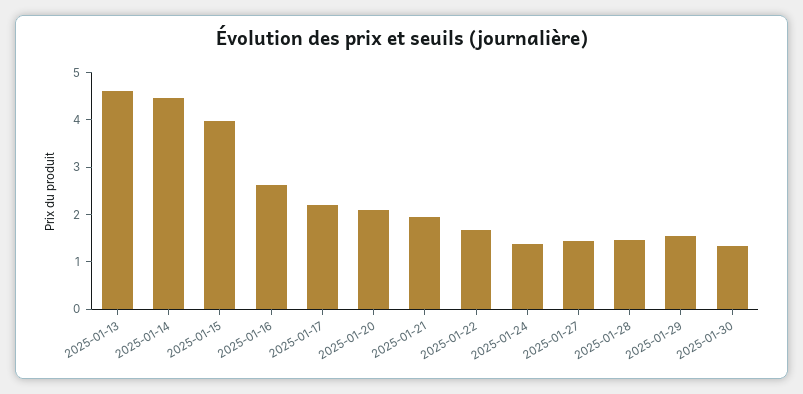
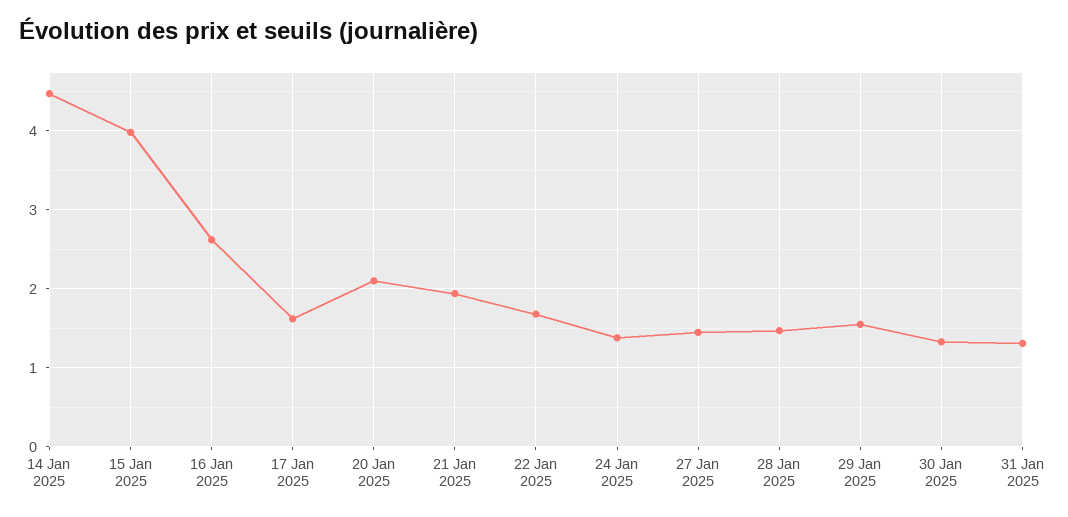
2025-01-13: 4.6 -> none
2025-01-17: 2.2 -> 1.6
31 Jan 2025: none -> 1.3

